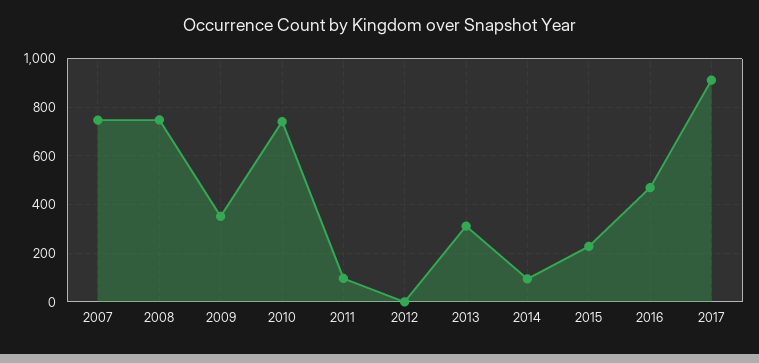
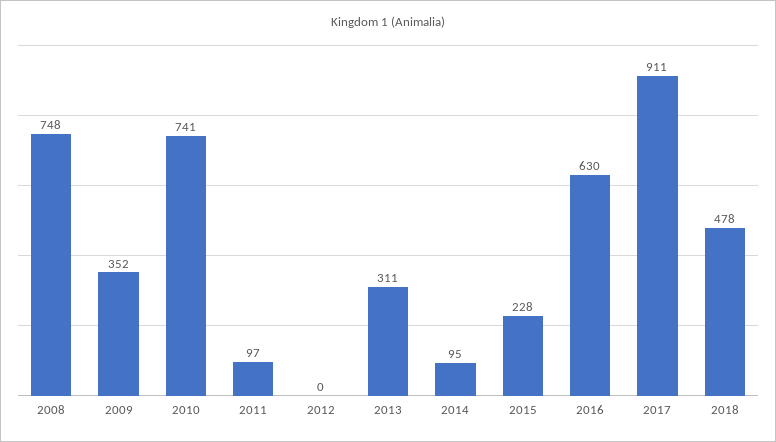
2007: 750 -> none
2016: 475 -> 630
2018: none -> 478

